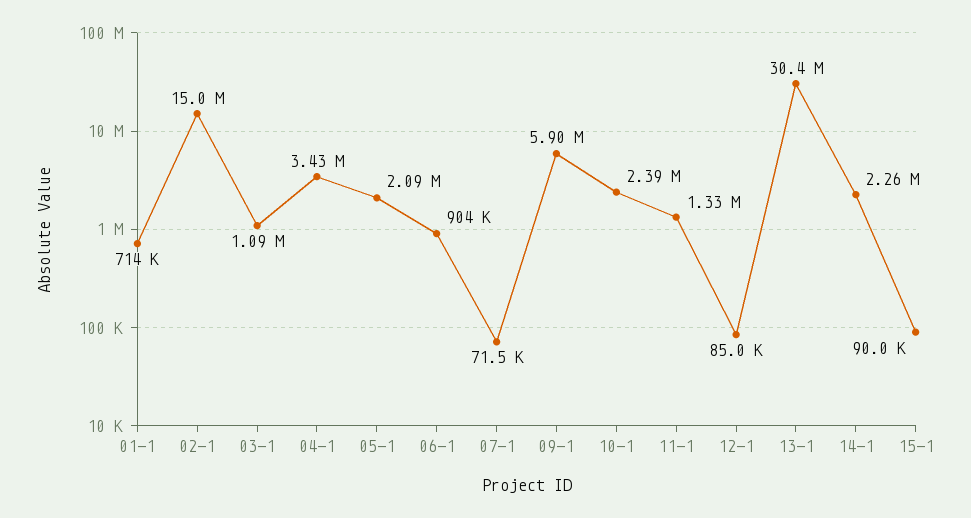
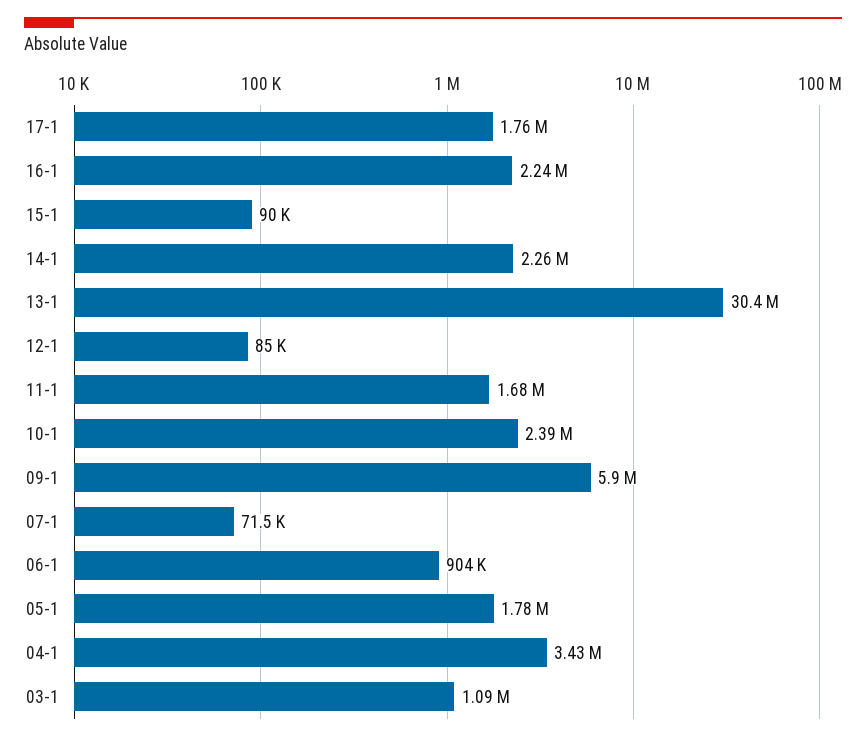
01-1: 714000 -> none
02-1: 15000000 -> none
05-1: 2090000 -> 1780000
11-1: 1330000 -> 1680000
17-1: none -> 1760000
16-1: none -> 2240000

